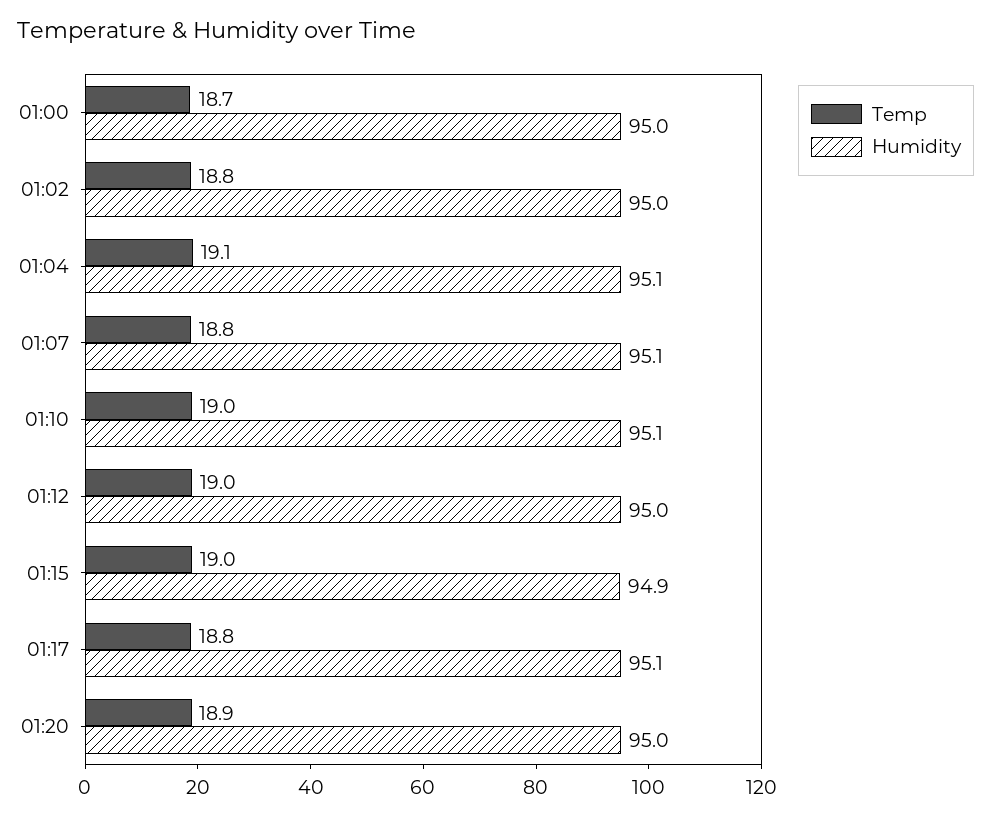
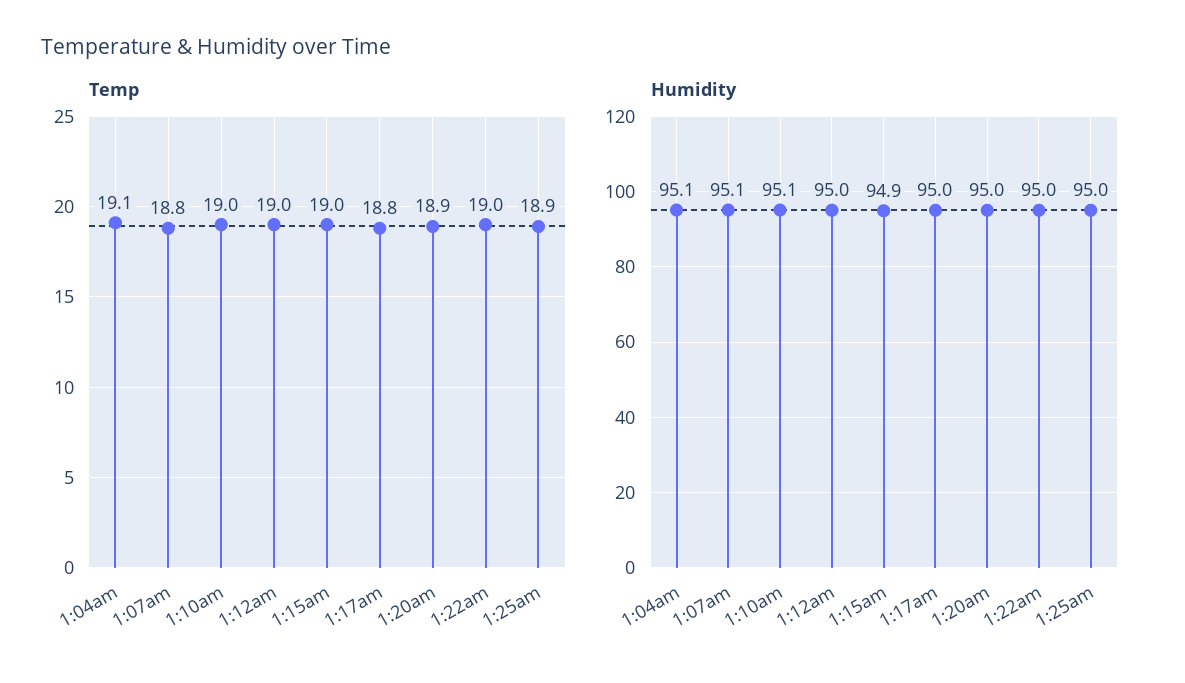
Temp, 01:00: 18.7 -> none
Humidity, 01:00: 95 -> none
Temp, 01:02: 18.8 -> none
Humidity, 01:02: 95 -> none
Humidity, 01:17: 95.1 -> 95
Temp, 1:22am: none -> 19
Temp, 1:25am: none -> 18.9
Humidity, 1:22am: none -> 95
Humidity, 1:25am: none -> 95

